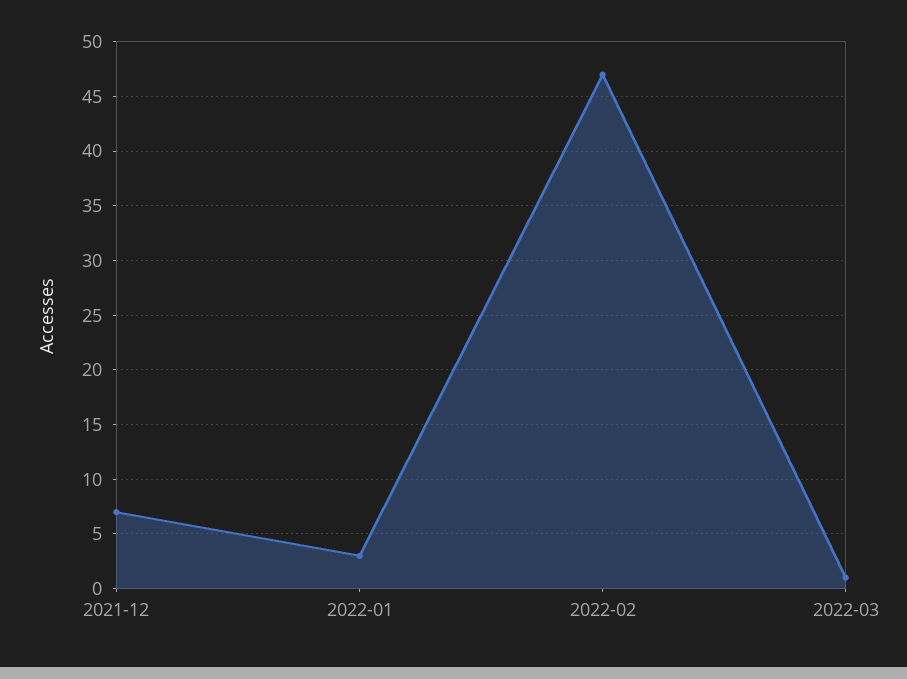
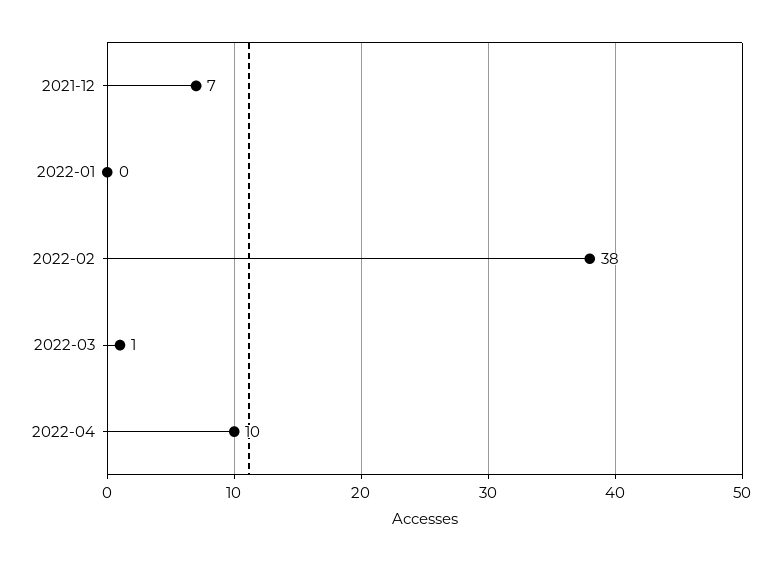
2022-01: 3 -> 0
2022-02: 47 -> 38
2022-04: none -> 10

